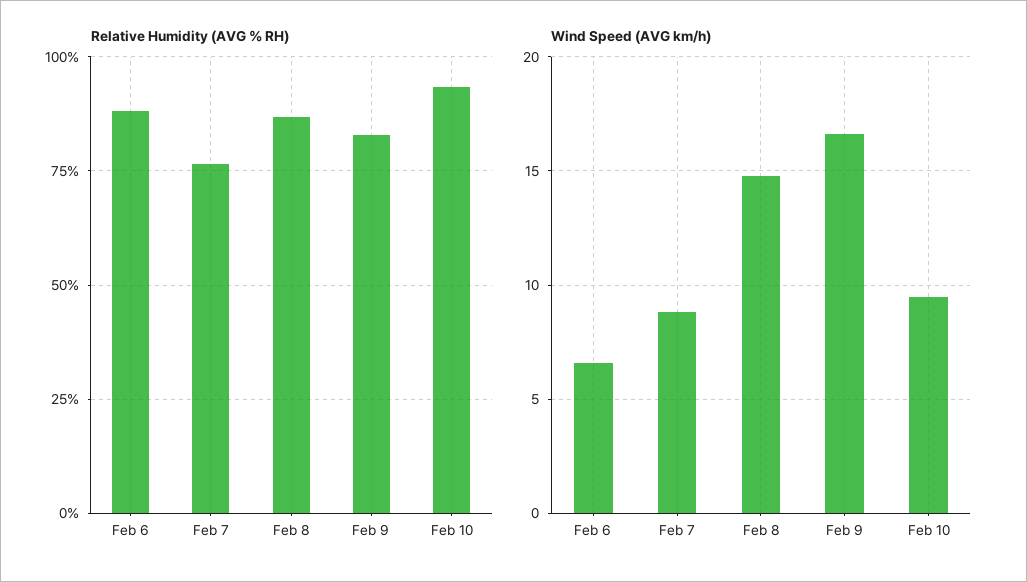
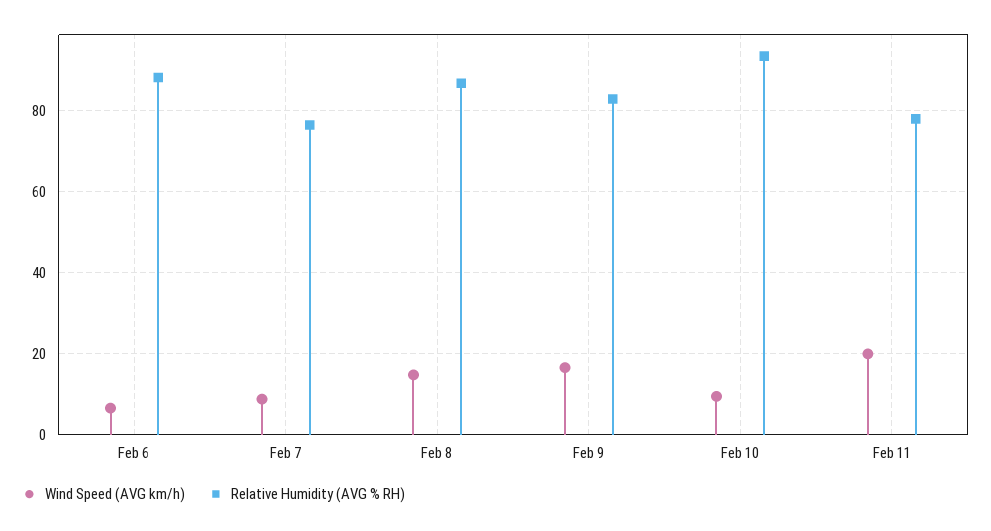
Wind Speed (AVG km/h), Feb 11: none -> 20
Relative Humidity (AVG % RH), Feb 11: none -> 78

